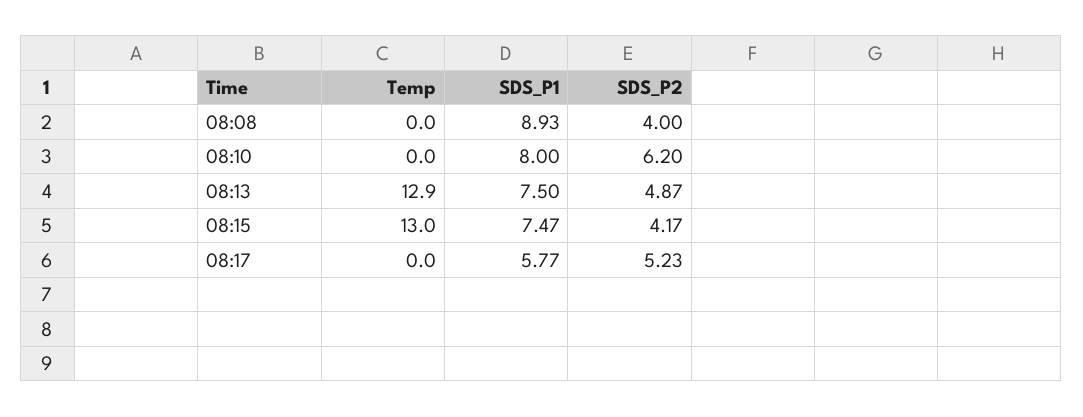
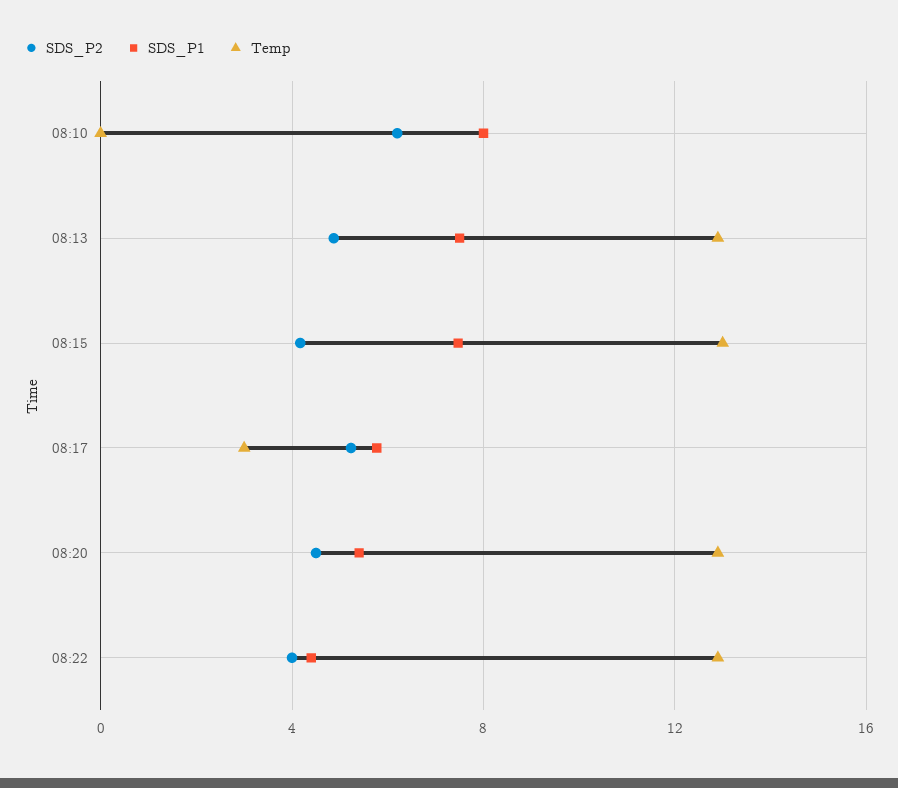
Temp, 08:08: 0 -> none
SDS_P1, 08:08: 8.93 -> none
SDS_P2, 08:08: 4 -> none
Temp, 08:17: 0 -> 3
SDS_P2, 08:20: none -> 4.5
SDS_P1, 08:20: none -> 5.5
Temp, 08:20: none -> 13
SDS_P2, 08:22: none -> 4
SDS_P1, 08:22: none -> 4.5
Temp, 08:22: none -> 13

